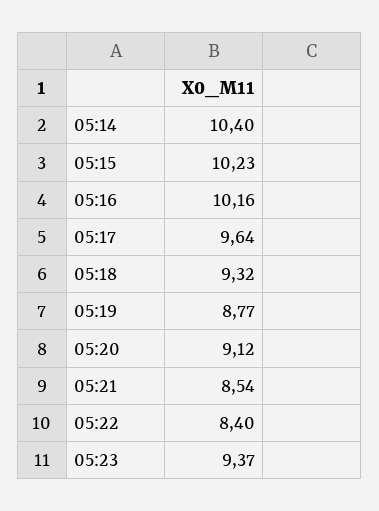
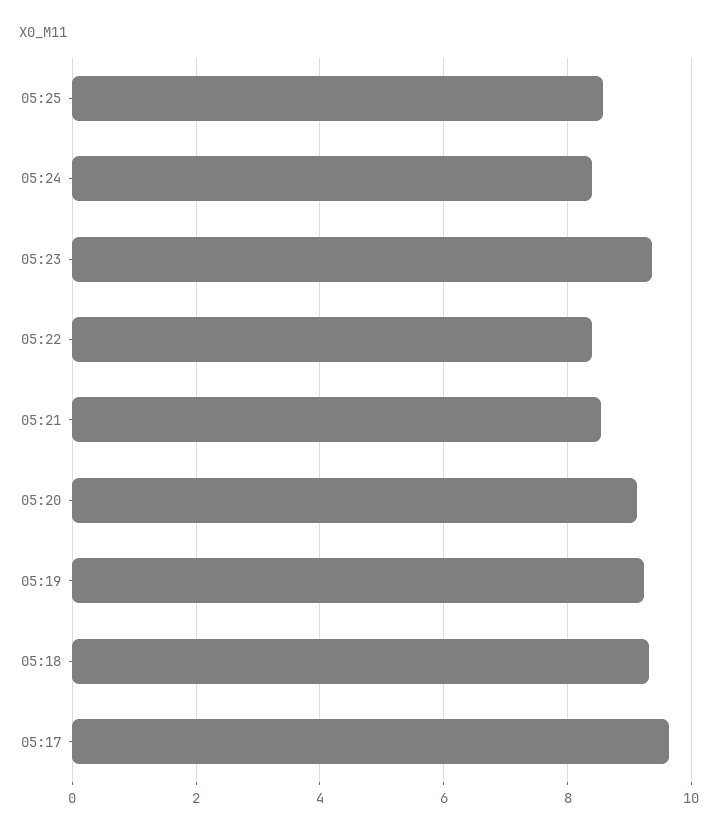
05:14: 10.4 -> none
05:15: 10.23 -> none
05:16: 10.16 -> none
05:19: 8.77 -> 9.2
05:25: none -> 8.6
05:24: none -> 8.4

